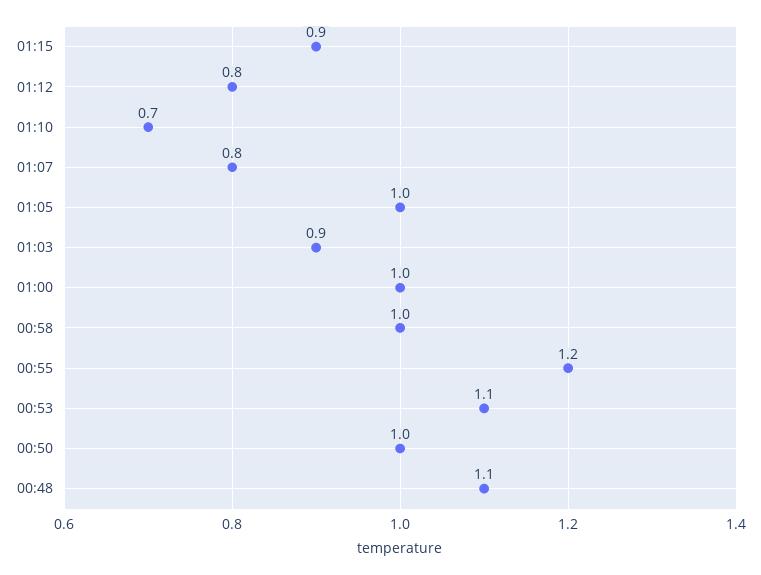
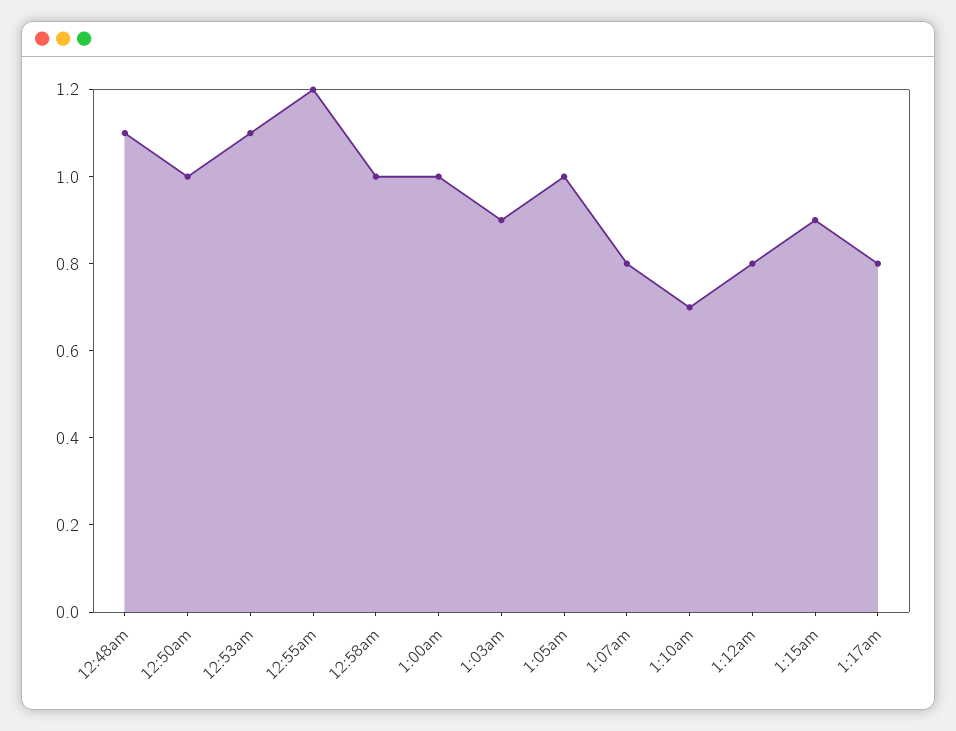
1:17am: none -> 0.8

